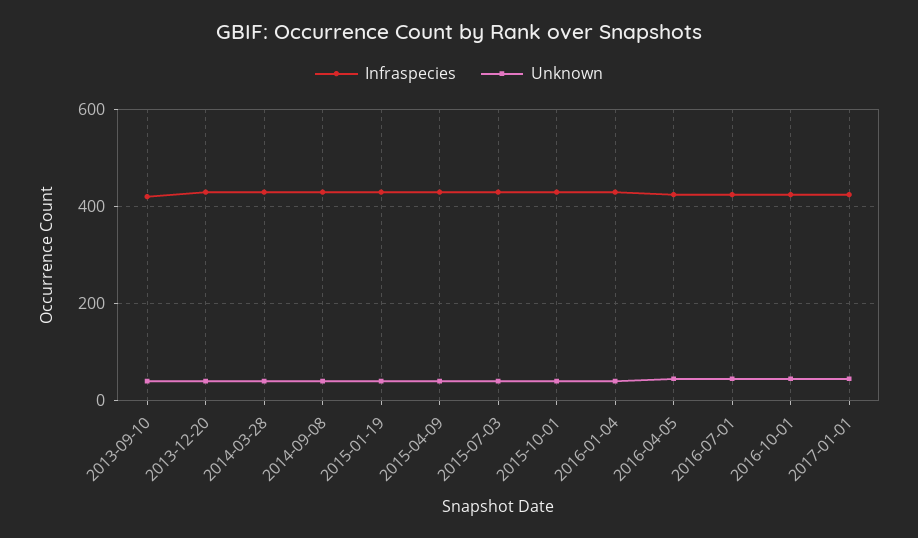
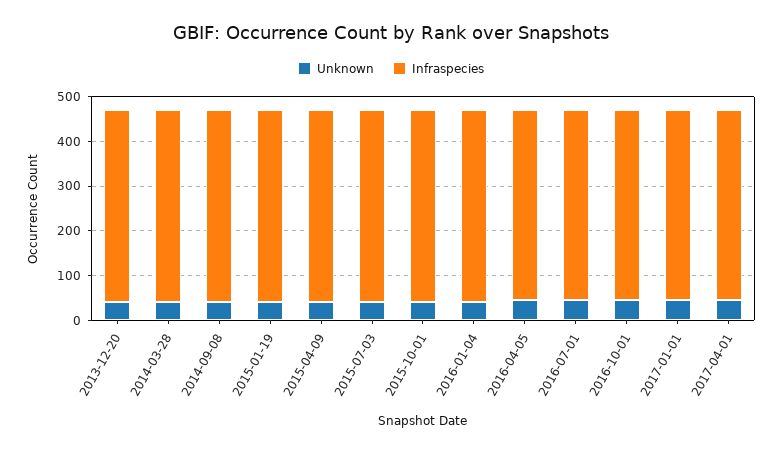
Infraspecies, 2013-09-10: 420 -> none
Unknown, 2013-09-10: 40 -> none
Unknown, 2017-04-01: none -> 40
Infraspecies, 2017-04-01: none -> 420

